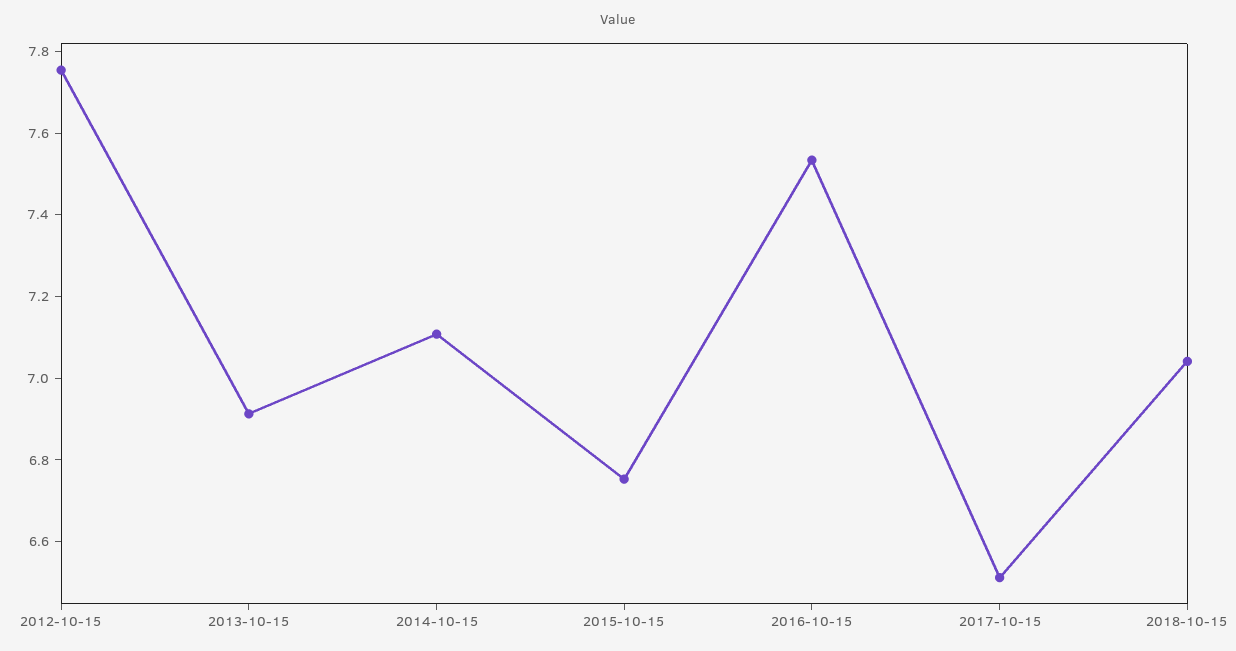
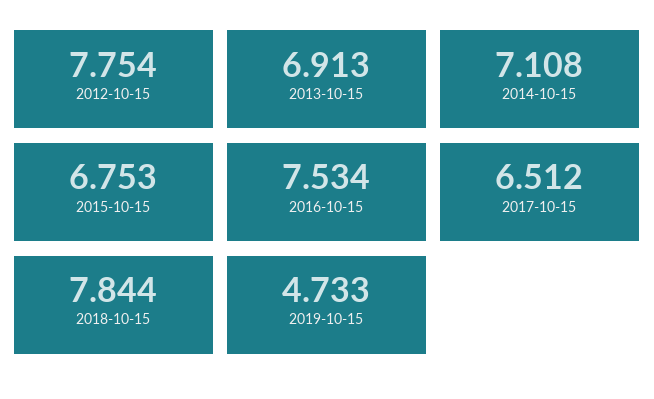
2018-10-15: 7.05 -> 7.844
2019-10-15: none -> 4.733

